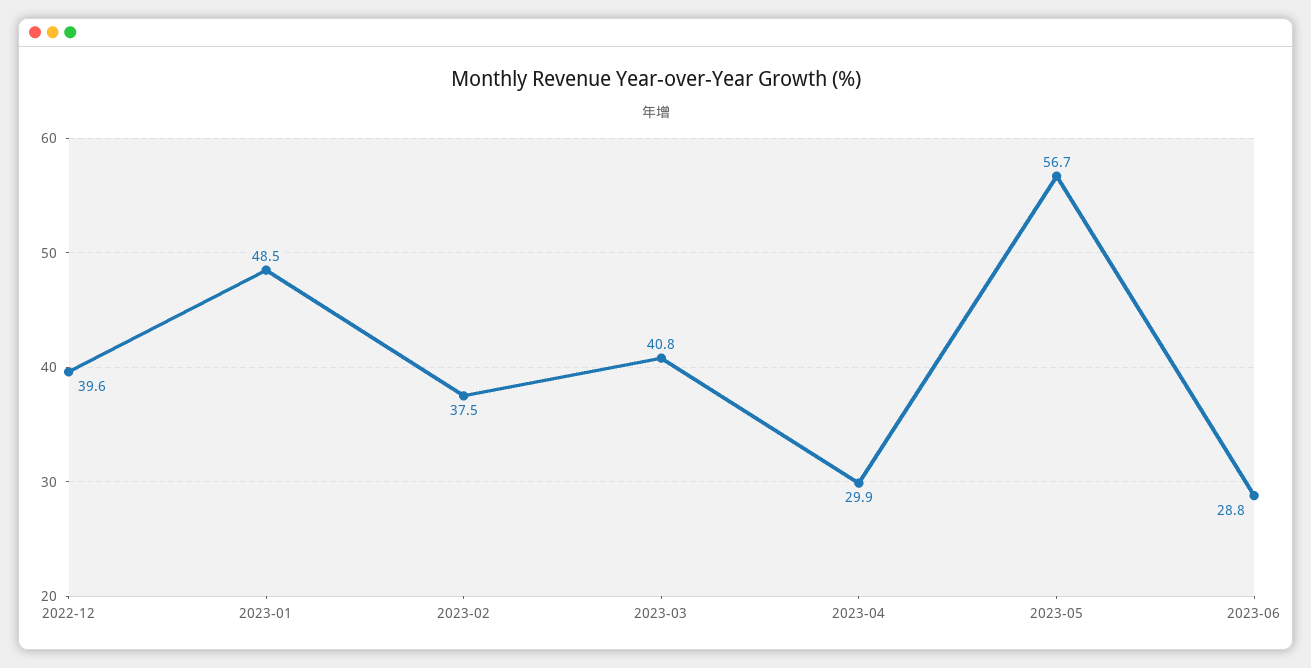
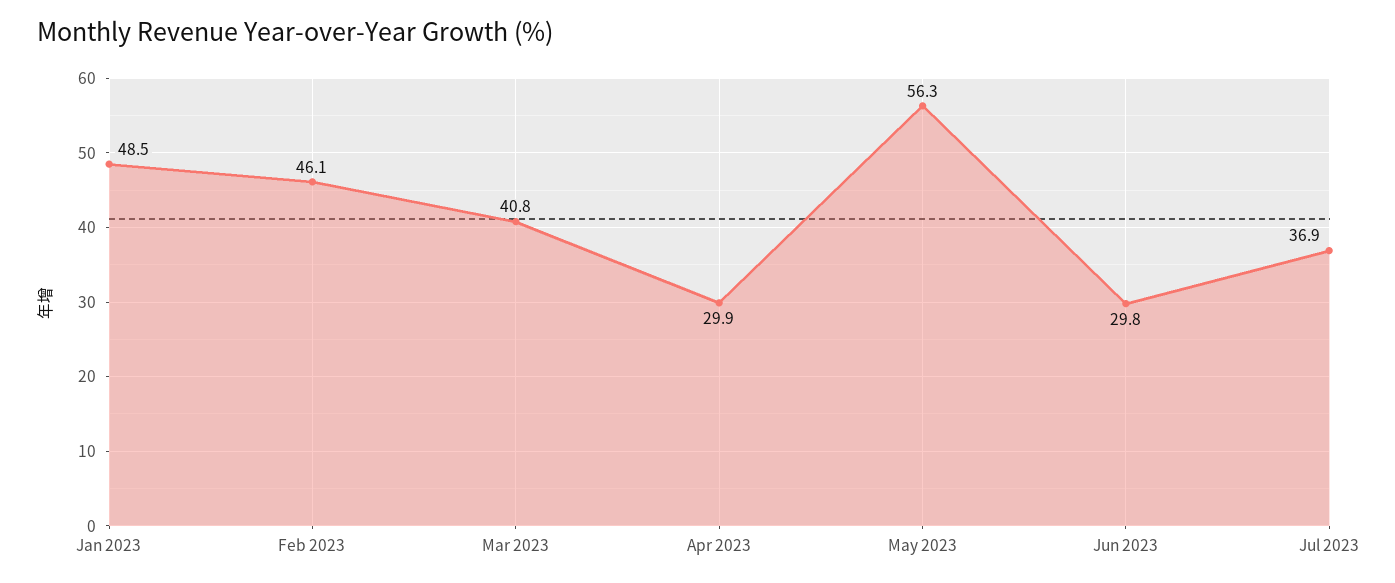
2022-12: 39.6 -> none
2023-02: 37.5 -> 46.1
2023-05: 56.7 -> 56.3
2023-06: 28.8 -> 29.8
Jul 2023: none -> 36.9

